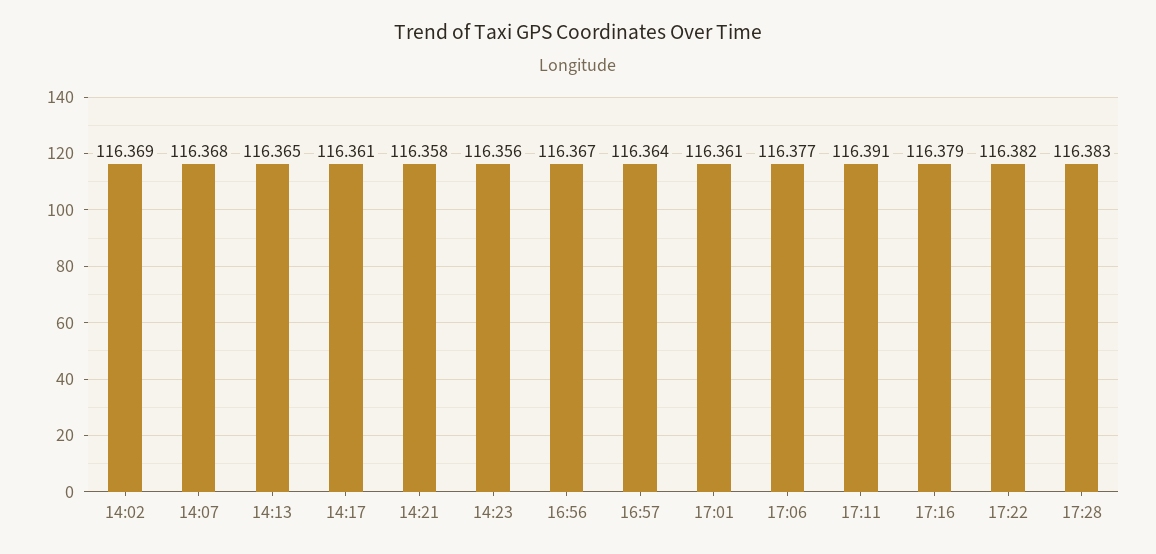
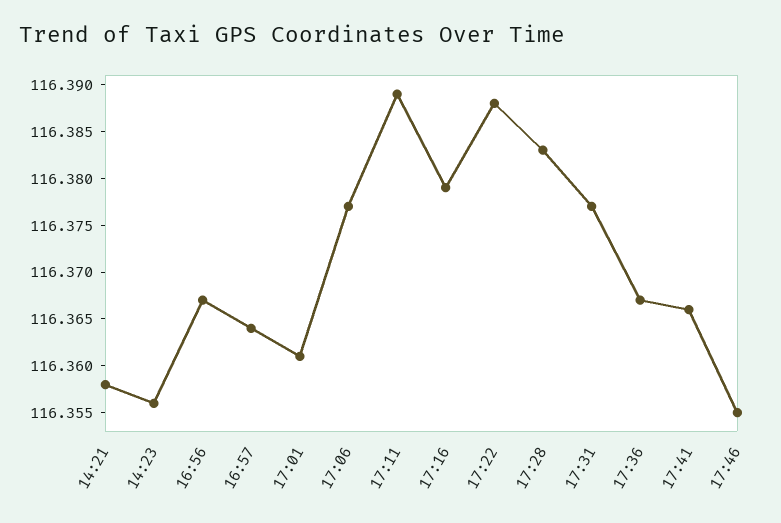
14:02: 116.369 -> none
14:07: 116.368 -> none
14:13: 116.365 -> none
14:17: 116.361 -> none
17:11: 116.391 -> 116.389
17:22: 116.382 -> 116.388
17:31: none -> 116.377
17:36: none -> 116.367
17:41: none -> 116.366
17:46: none -> 116.355

